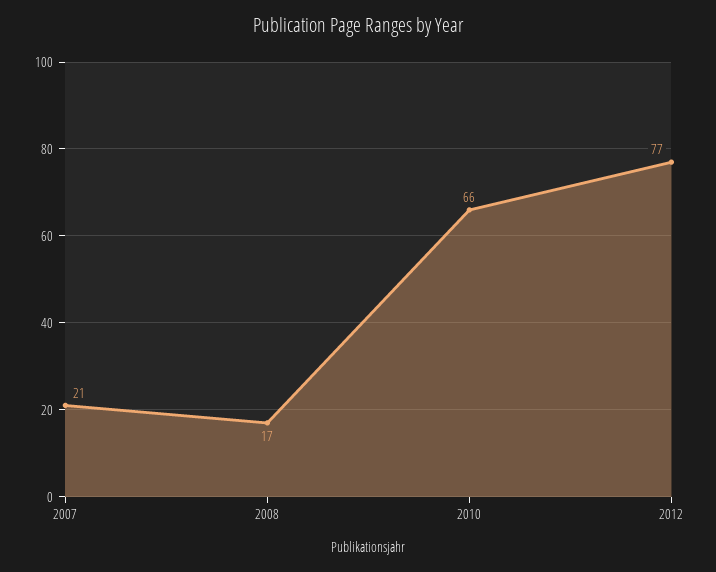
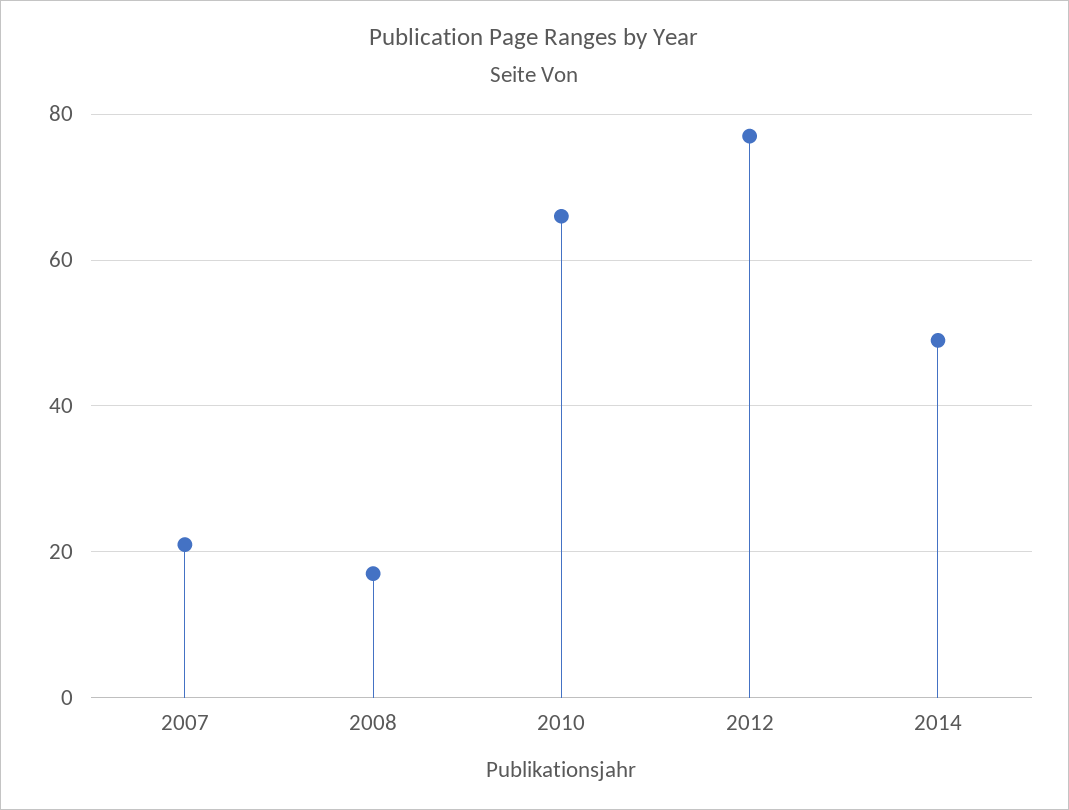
2014: none -> 50

